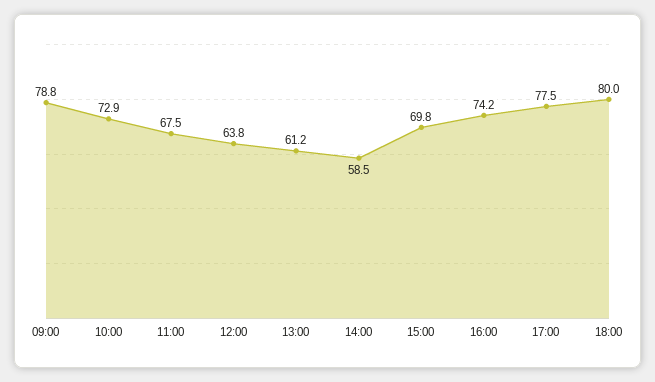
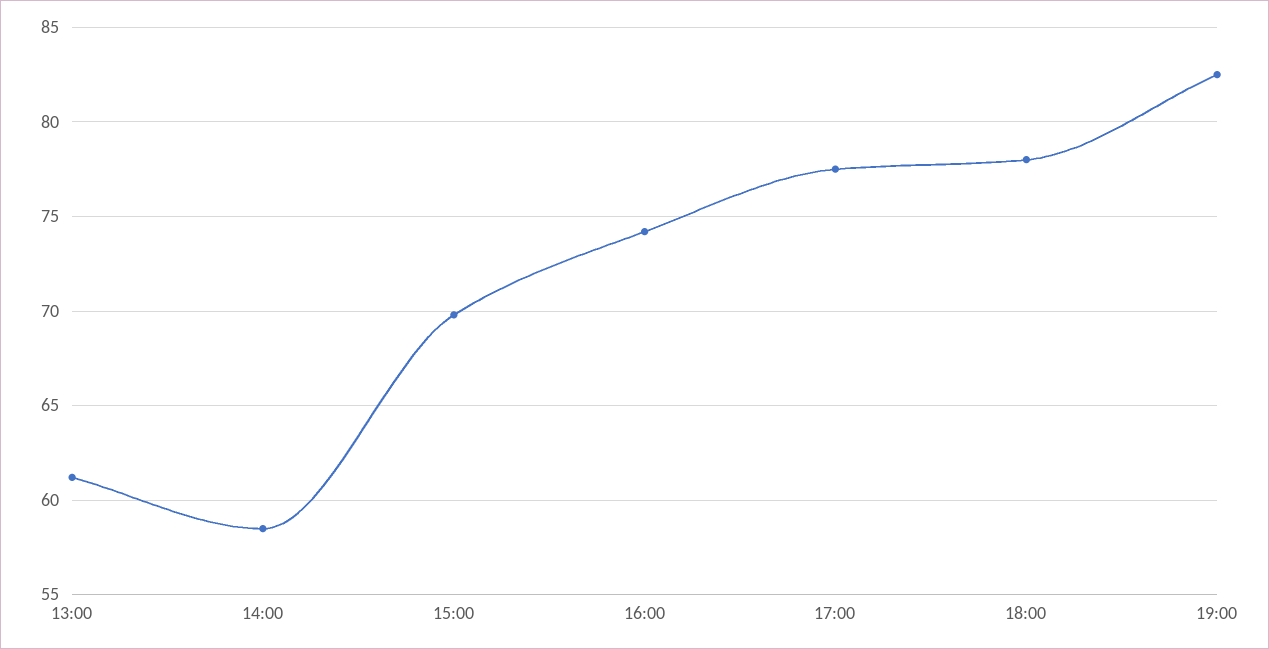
09:00: 78.8 -> none
10:00: 72.9 -> none
11:00: 67.5 -> none
12:00: 63.8 -> none
18:00: 80 -> 78
19:00: none -> 82.5

